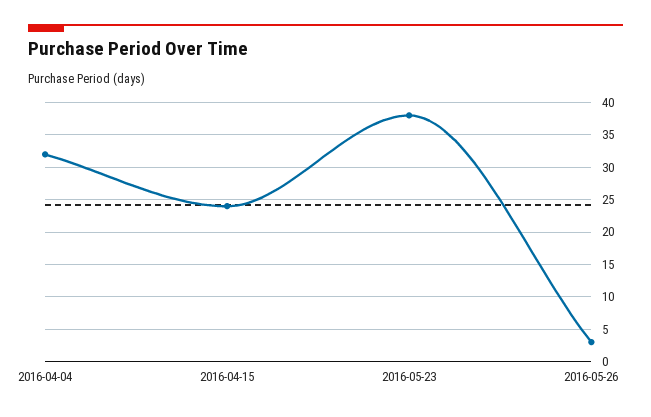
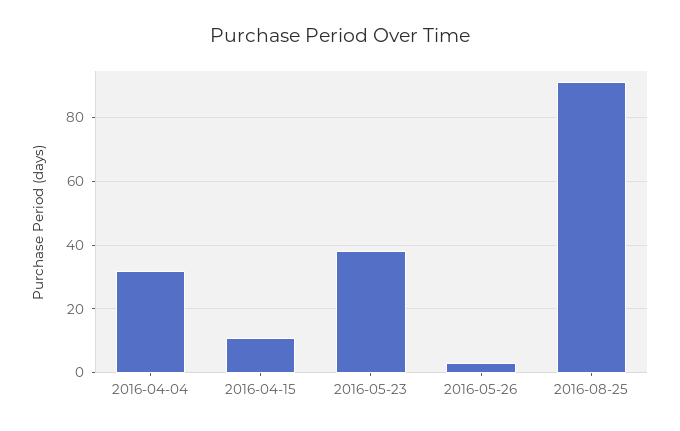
2016-04-15: 24 -> 10
2016-08-25: none -> 90

